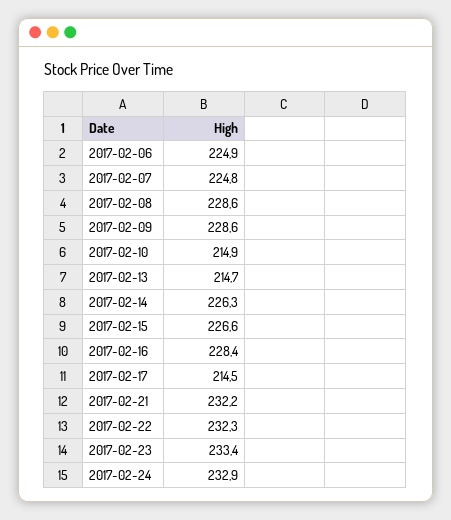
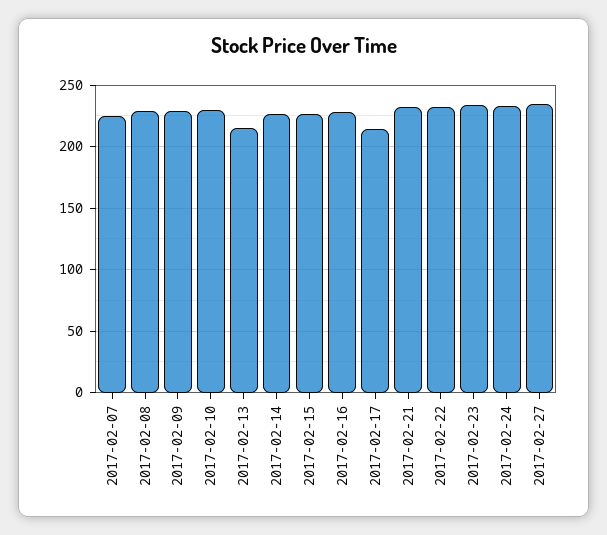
2017-02-06: 224.9 -> none
2017-02-10: 214.9 -> 230
2017-02-27: none -> 235

